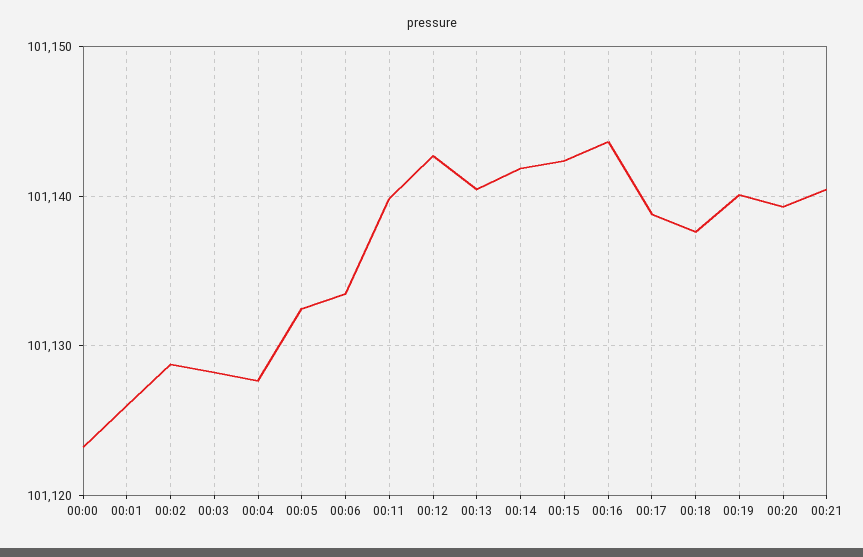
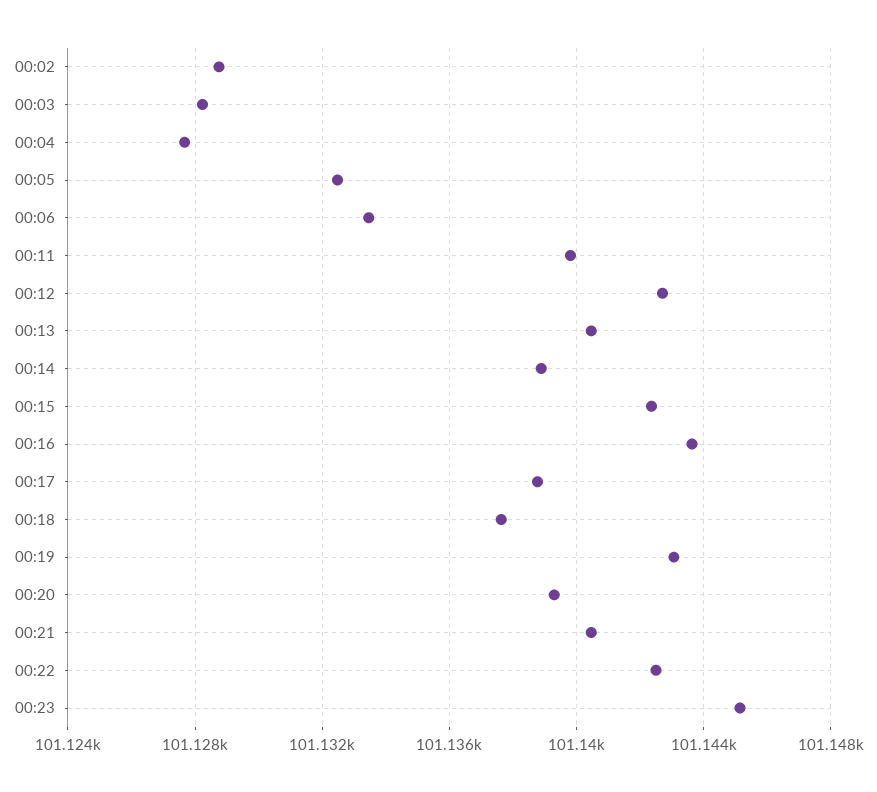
00:00: 101123 -> none
00:01: 101126 -> none
00:14: 101142 -> 101139
00:19: 101140 -> 101143
00:22: none -> 101142.5
00:23: none -> 101145

